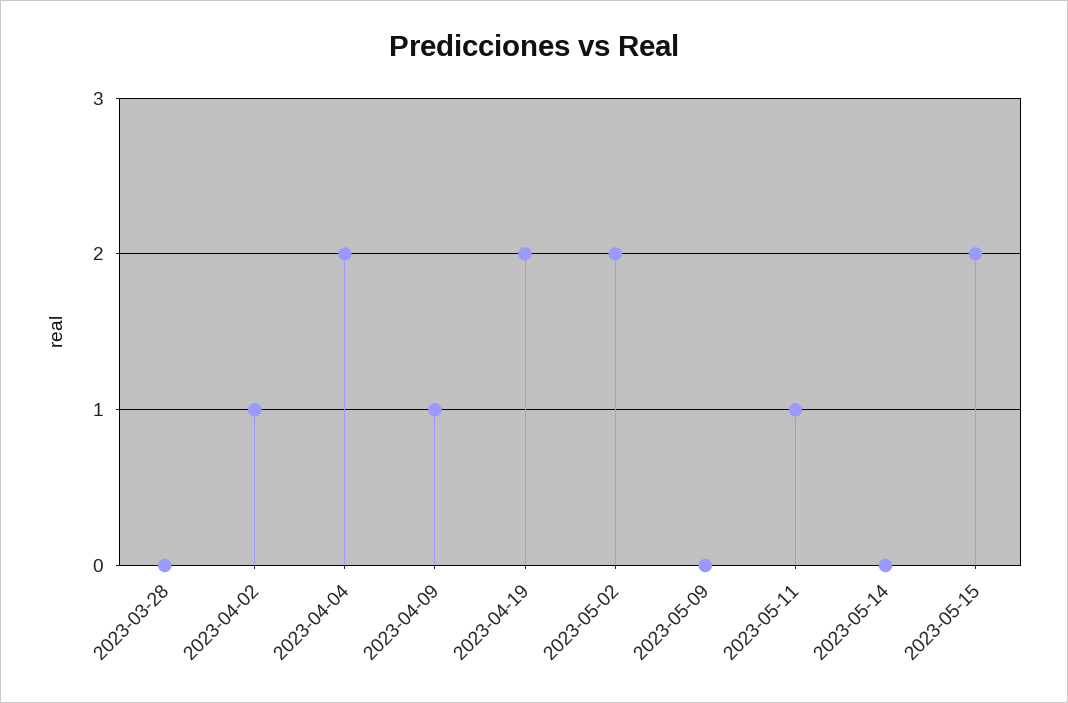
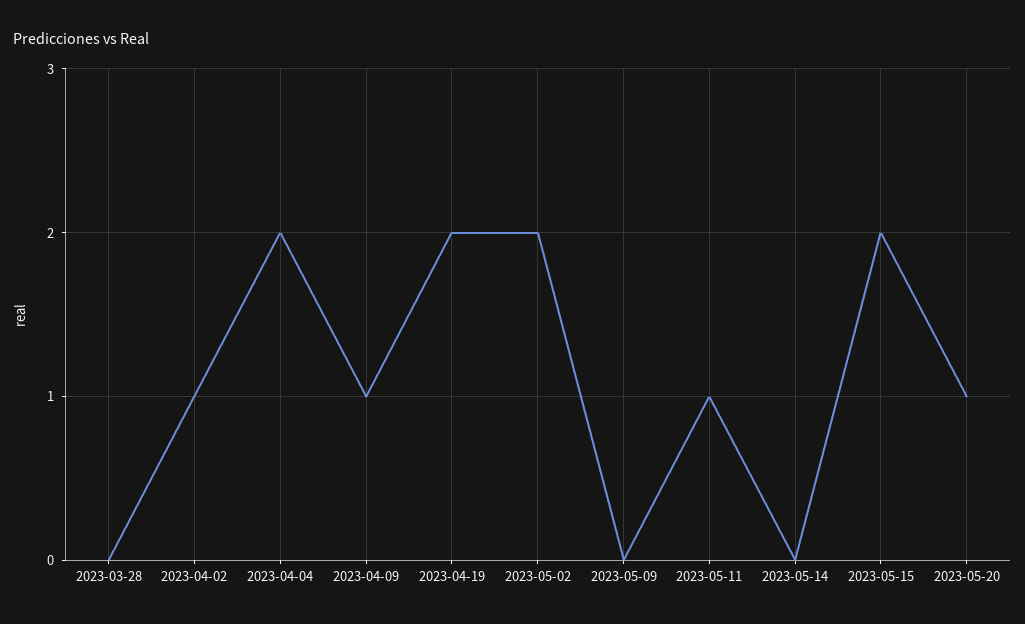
2023-05-20: none -> 1

